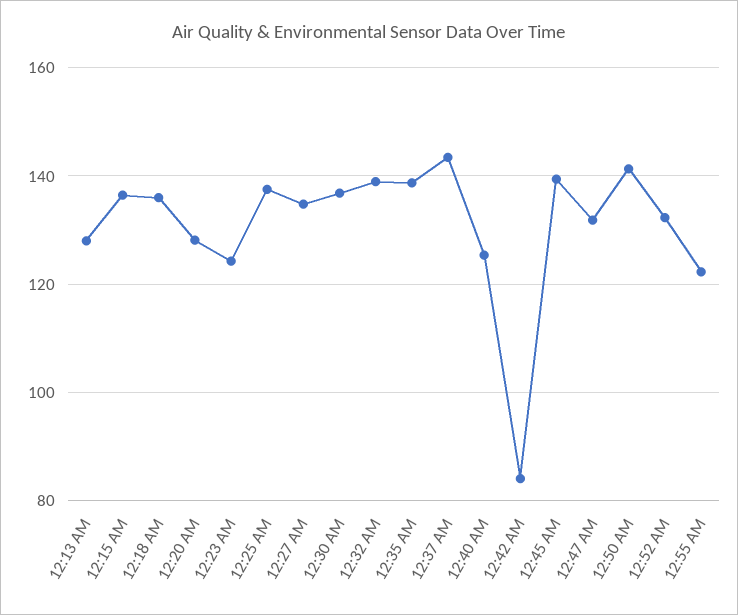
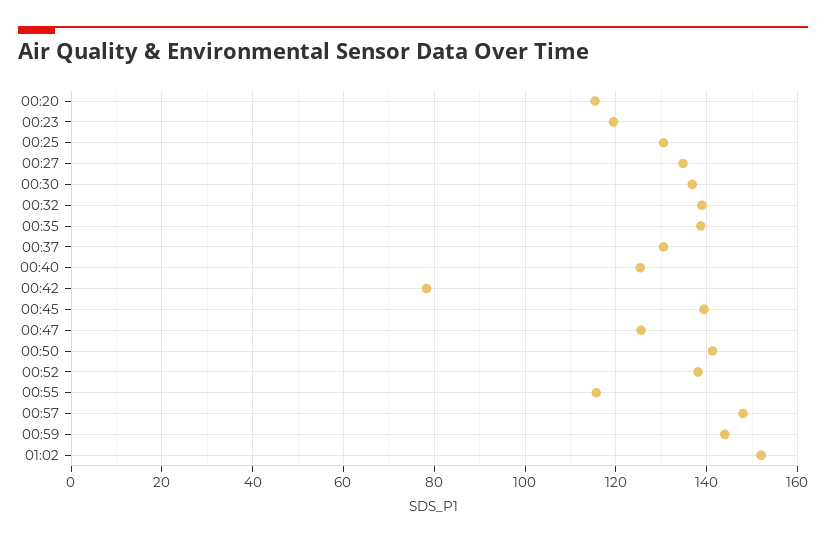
12:13 AM: 128 -> none
12:15 AM: 136 -> none
12:18 AM: 136 -> none
12:20 AM: 128 -> 116
12:23 AM: 124 -> 120
12:25 AM: 138 -> 130
12:37 AM: 144 -> 130
12:42 AM: 84 -> 78
12:47 AM: 132 -> 126
12:52 AM: 132 -> 138
12:55 AM: 122 -> 116
00:57: none -> 148
00:59: none -> 144
01:02: none -> 152

